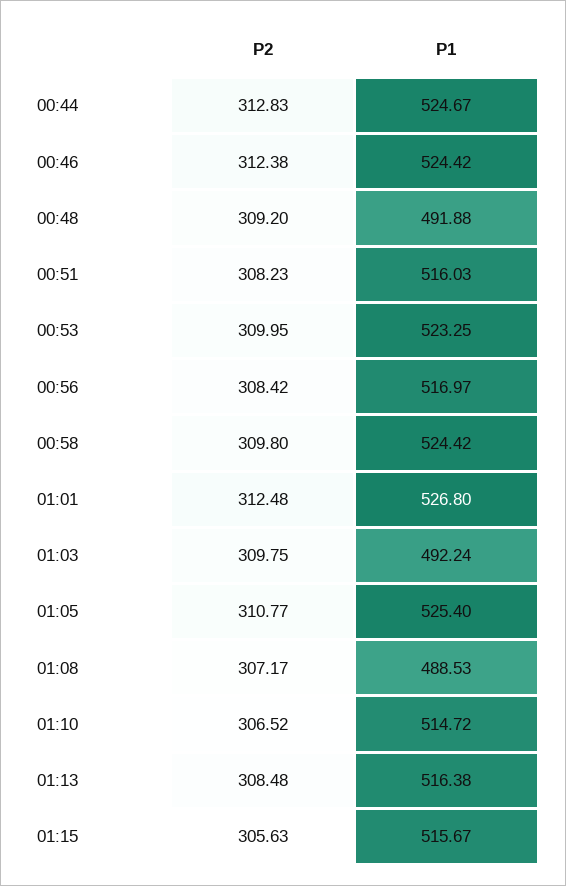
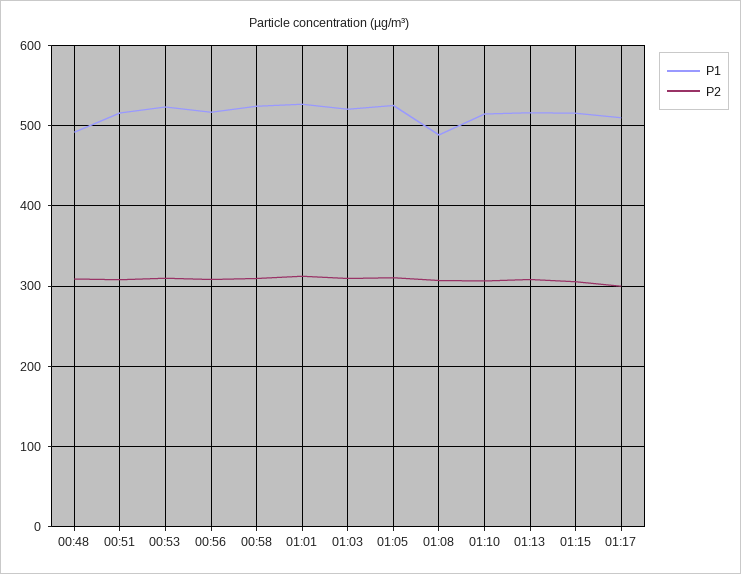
P2, 00:44: 312.83 -> none
P1, 00:44: 524.67 -> none
P2, 00:46: 312.38 -> none
P1, 00:46: 524.42 -> none
P1, 01:03: 492.24 -> 520
P1, 01:17: none -> 510
P2, 01:17: none -> 300

